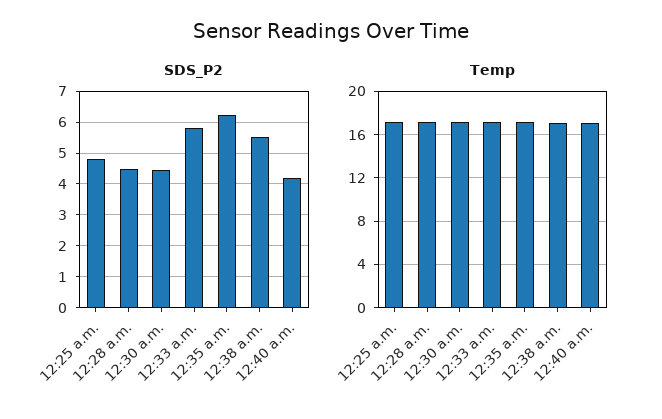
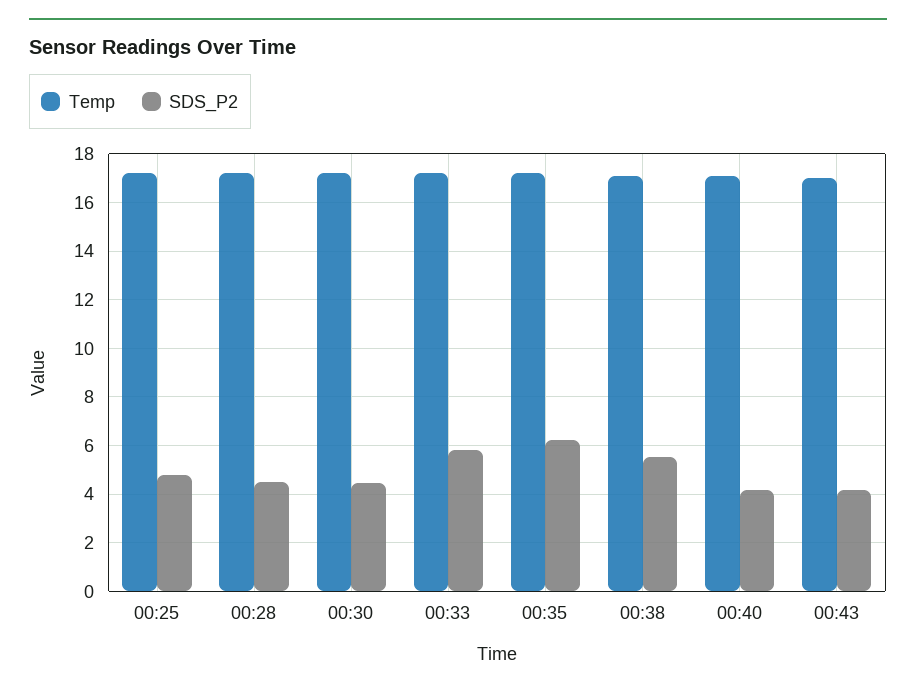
Temp, 00:43: none -> 17
SDS_P2, 00:43: none -> 4.25

